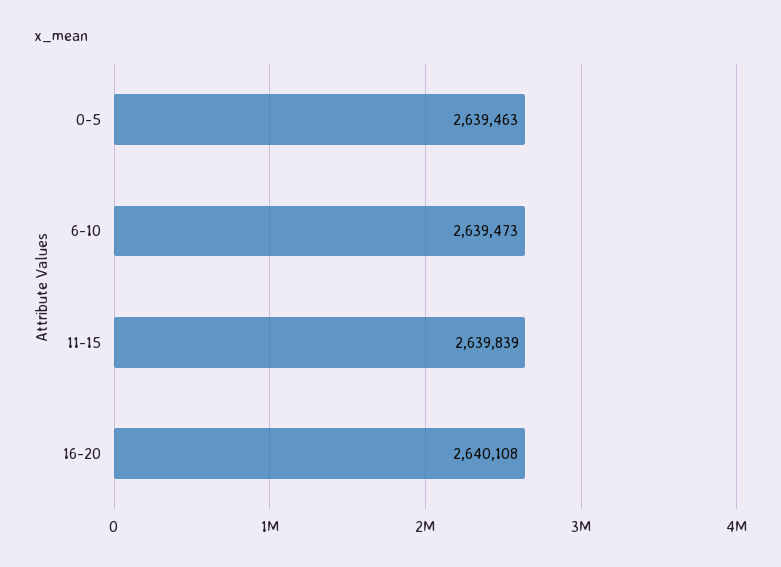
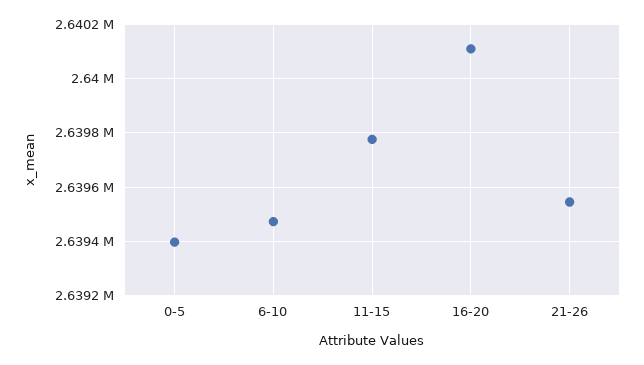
0-5: 2639463 -> 2639400
11-15: 2639839 -> 2639775
21-26: none -> 2639550

